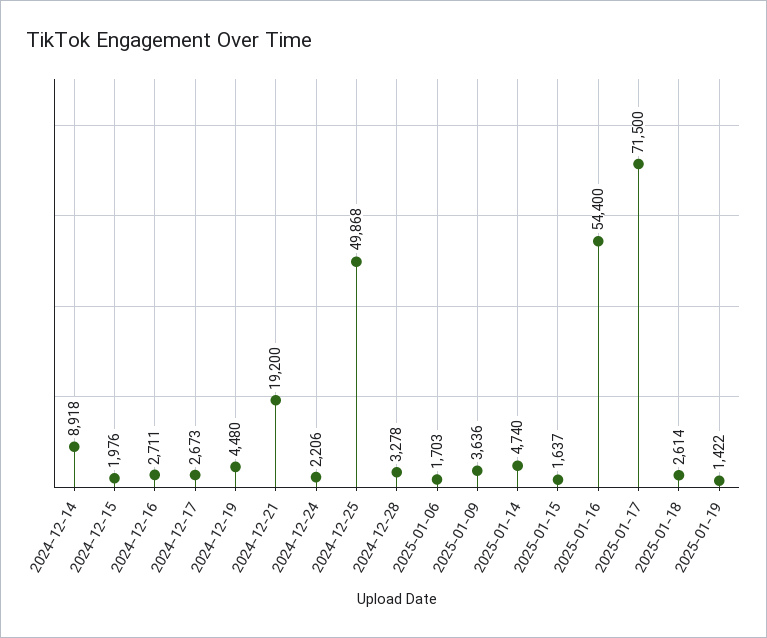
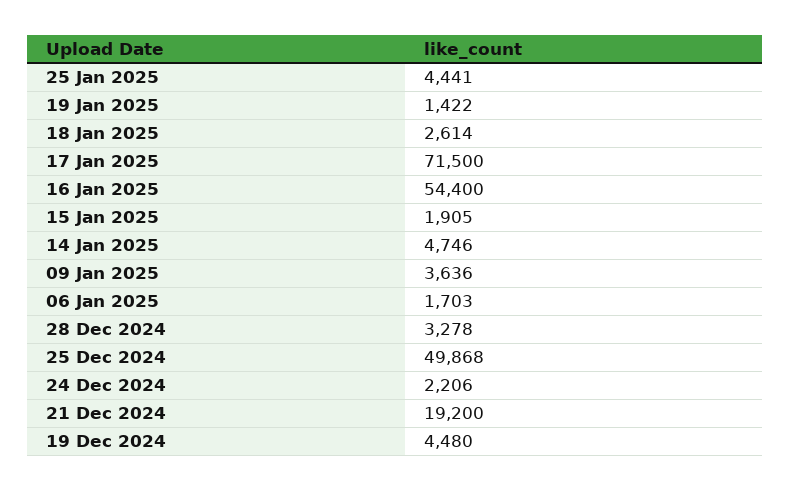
2024-12-14: 8918 -> none
2024-12-15: 1976 -> none
2024-12-16: 2711 -> none
2024-12-17: 2673 -> none
2025-01-14: 4740 -> 4746
2025-01-15: 1637 -> 1905
25 Jan 2025: none -> 4441

